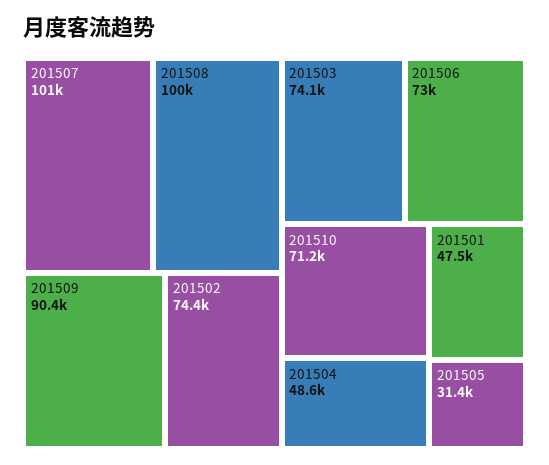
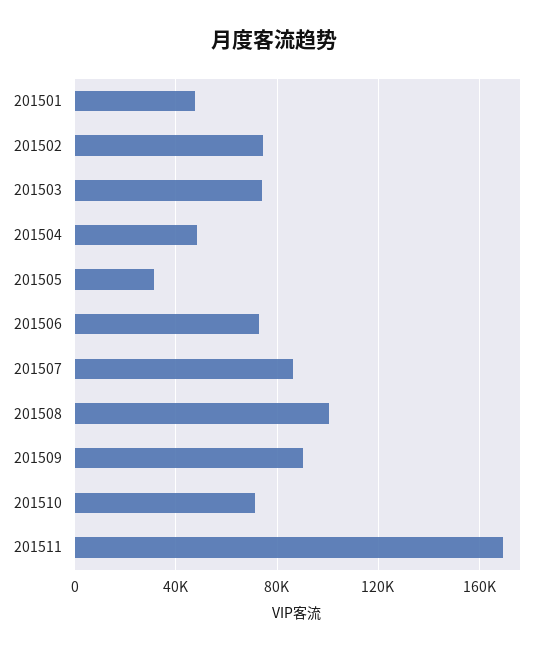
201507: 101000 -> 85000
201511: none -> 170000

